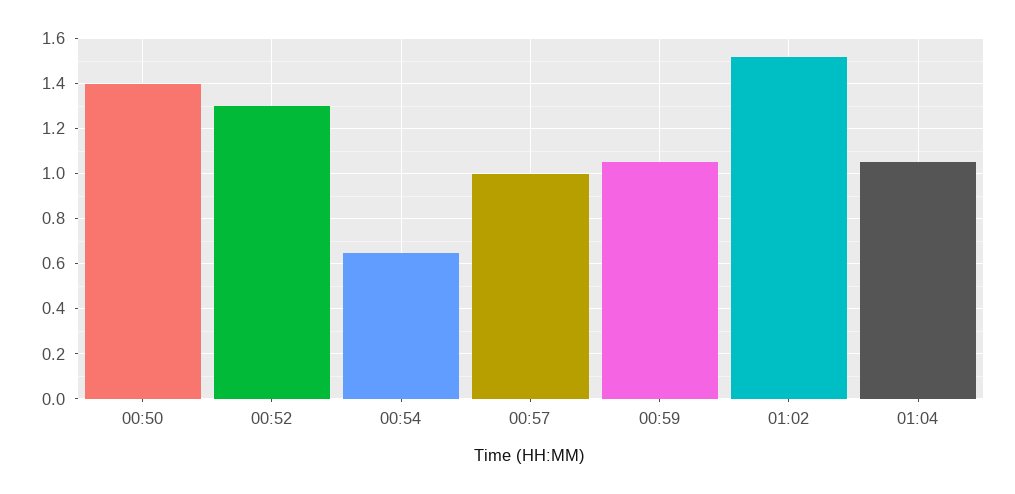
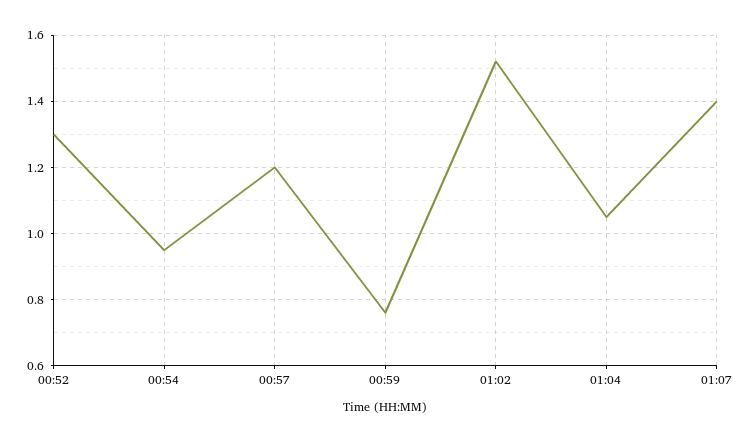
00:50: 1.4 -> none
00:54: 0.65 -> 0.95
00:57: 1 -> 1.2
00:59: 1.05 -> 0.75
01:07: none -> 1.4

